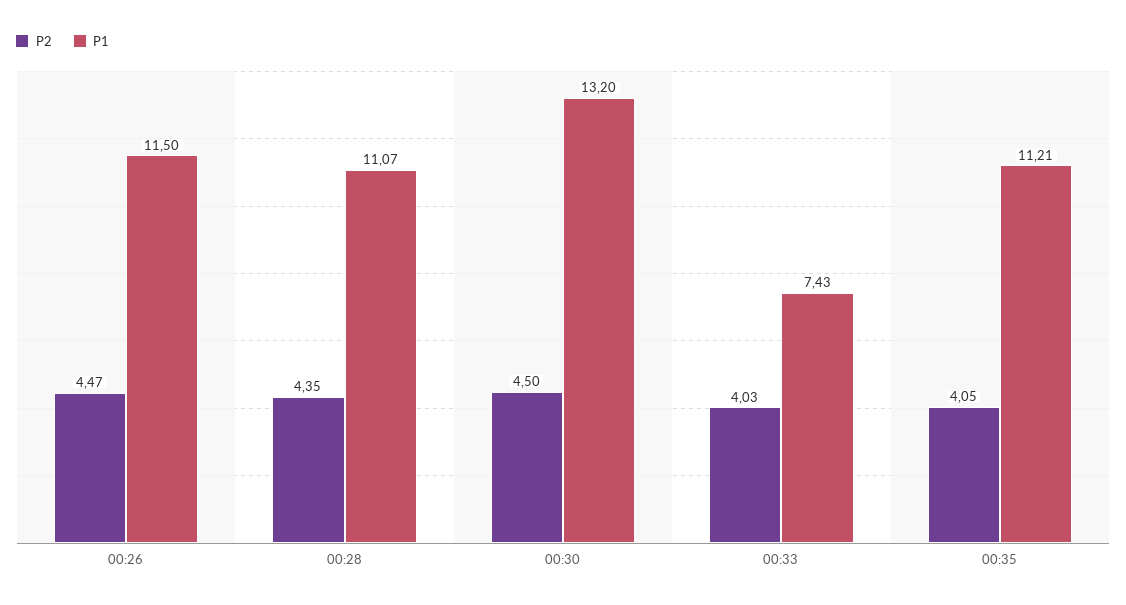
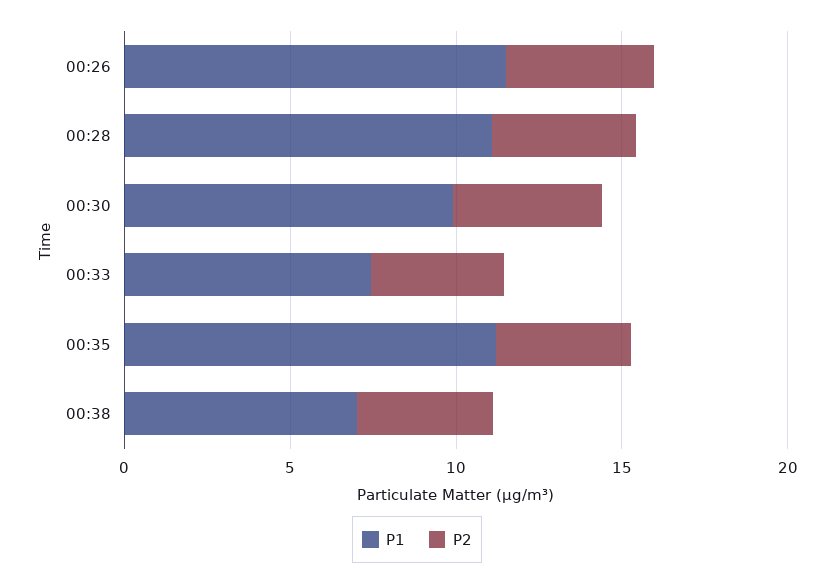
P1, 00:30: 13.2 -> 10
P1, 00:38: none -> 7
P2, 00:38: none -> 4

